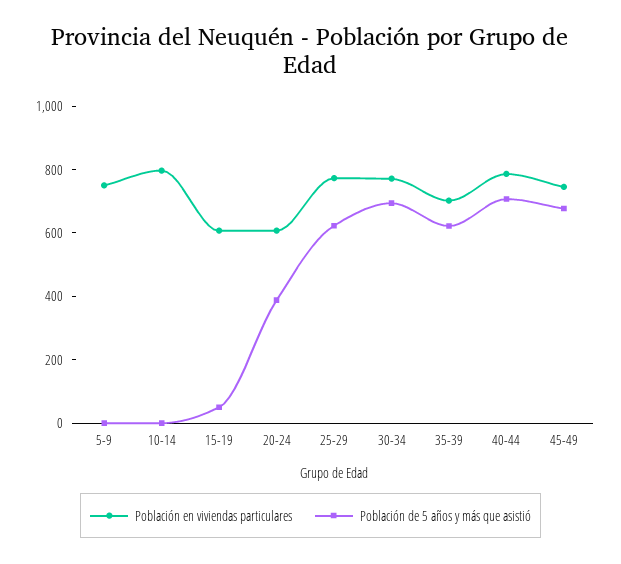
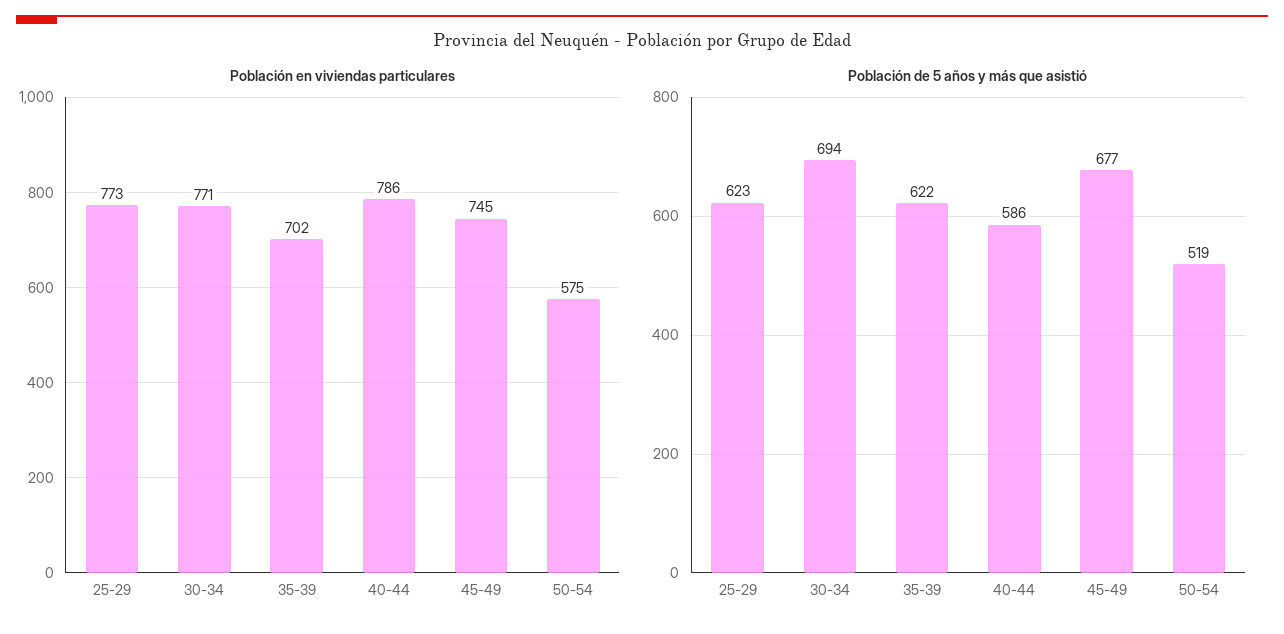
Población en viviendas particulares, 5-9: 750 -> none
Población de 5 años y más que asistió, 5-9: 0 -> none
Población en viviendas particulares, 10-14: 800 -> none
Población de 5 años y más que asistió, 10-14: 0 -> none
Población en viviendas particulares, 15-19: 600 -> none
Población de 5 años y más que asistió, 15-19: 50 -> none
Población en viviendas particulares, 20-24: 600 -> none
Población de 5 años y más que asistió, 20-24: 400 -> none
Población de 5 años y más que asistió, 40-44: 700 -> 586
Población en viviendas particulares, 50-54: none -> 575
Población de 5 años y más que asistió, 50-54: none -> 519

